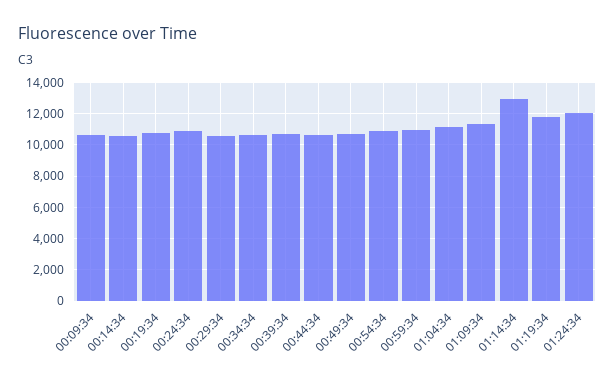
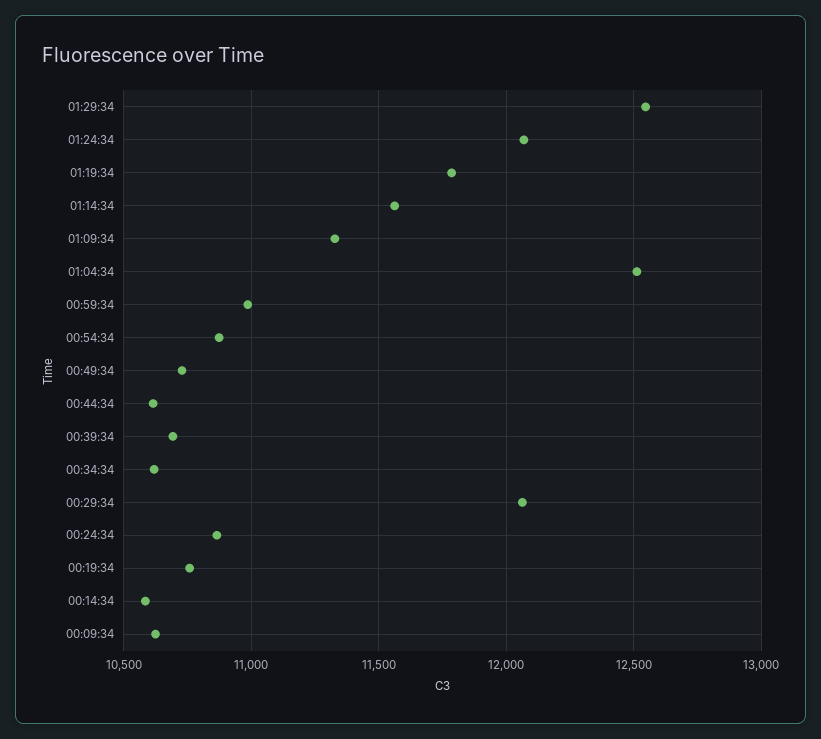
00:29:34: 10500 -> 12050
01:04:34: 11000 -> 12500
01:14:34: 13000 -> 11550
01:29:34: none -> 12550

